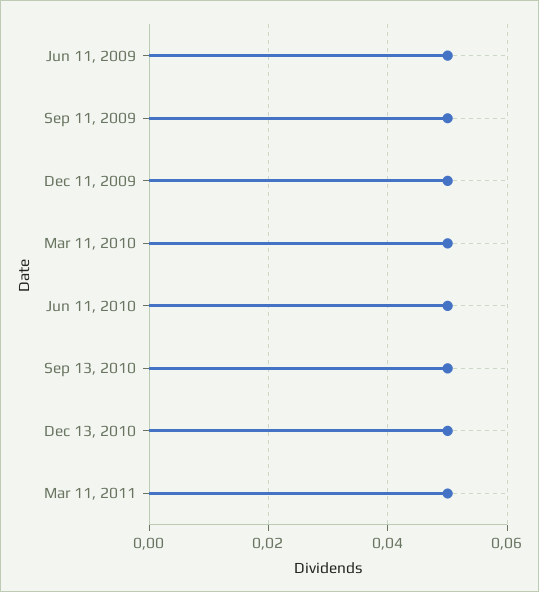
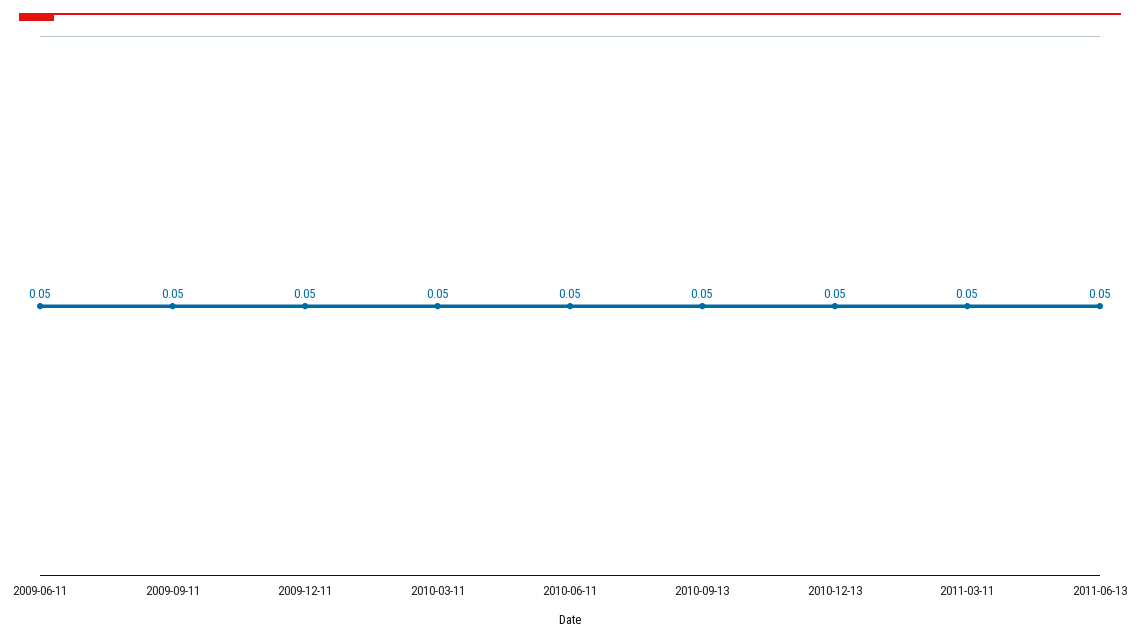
2011-06-13: none -> 0.05

